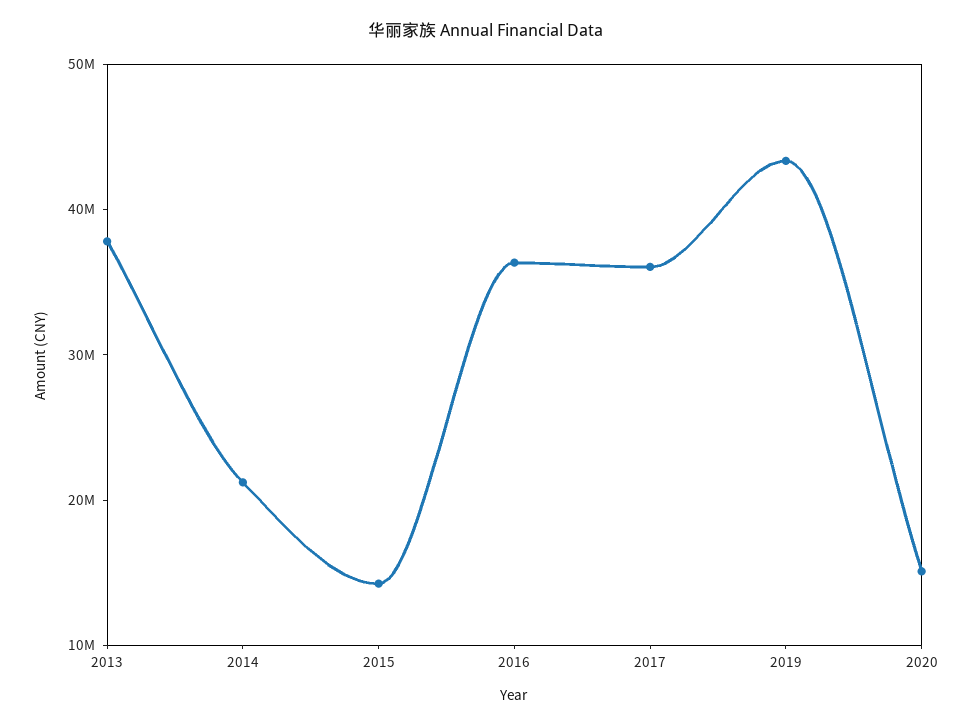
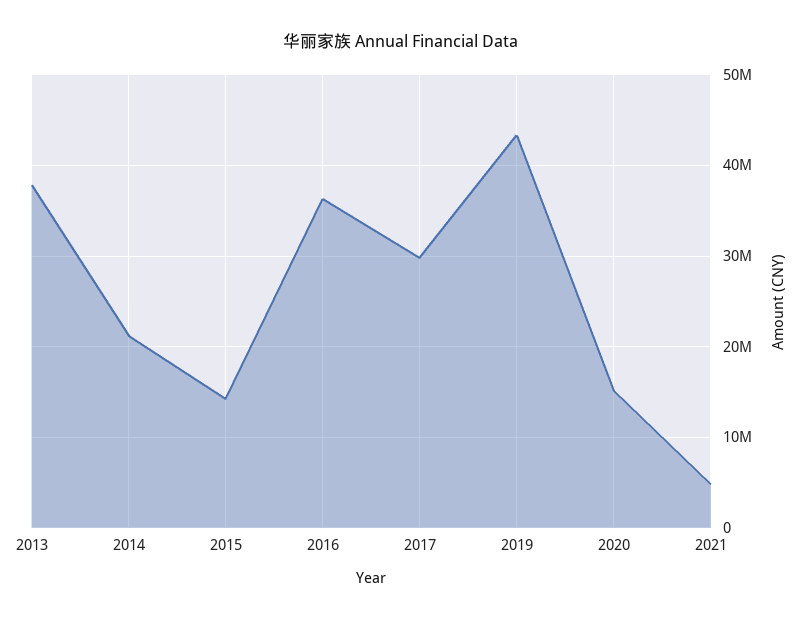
2017: 36000000 -> 30000000
2021: none -> 5000000

